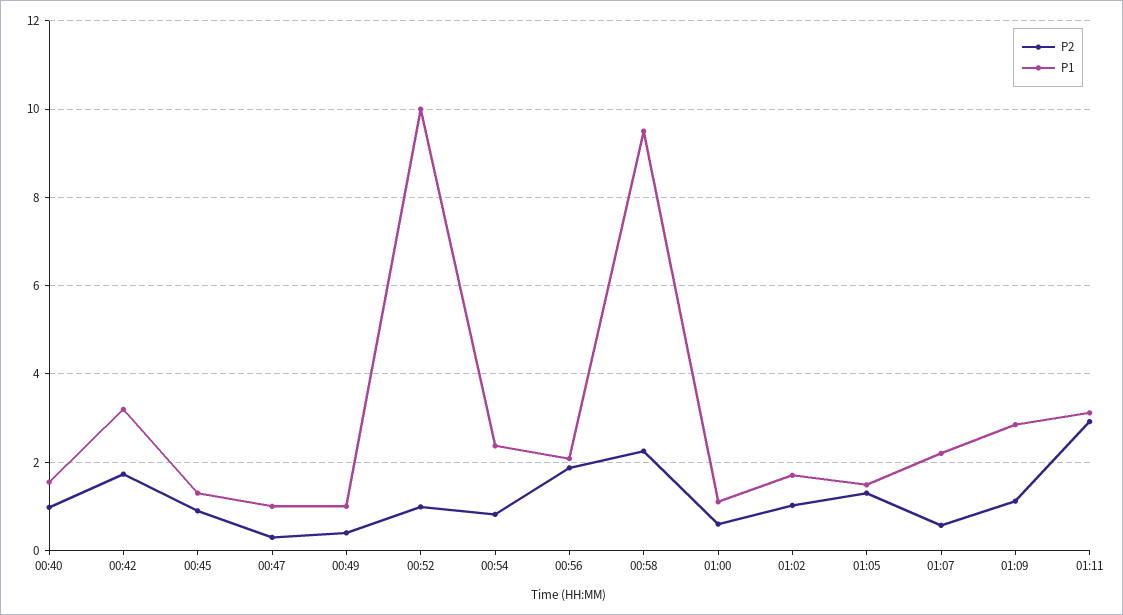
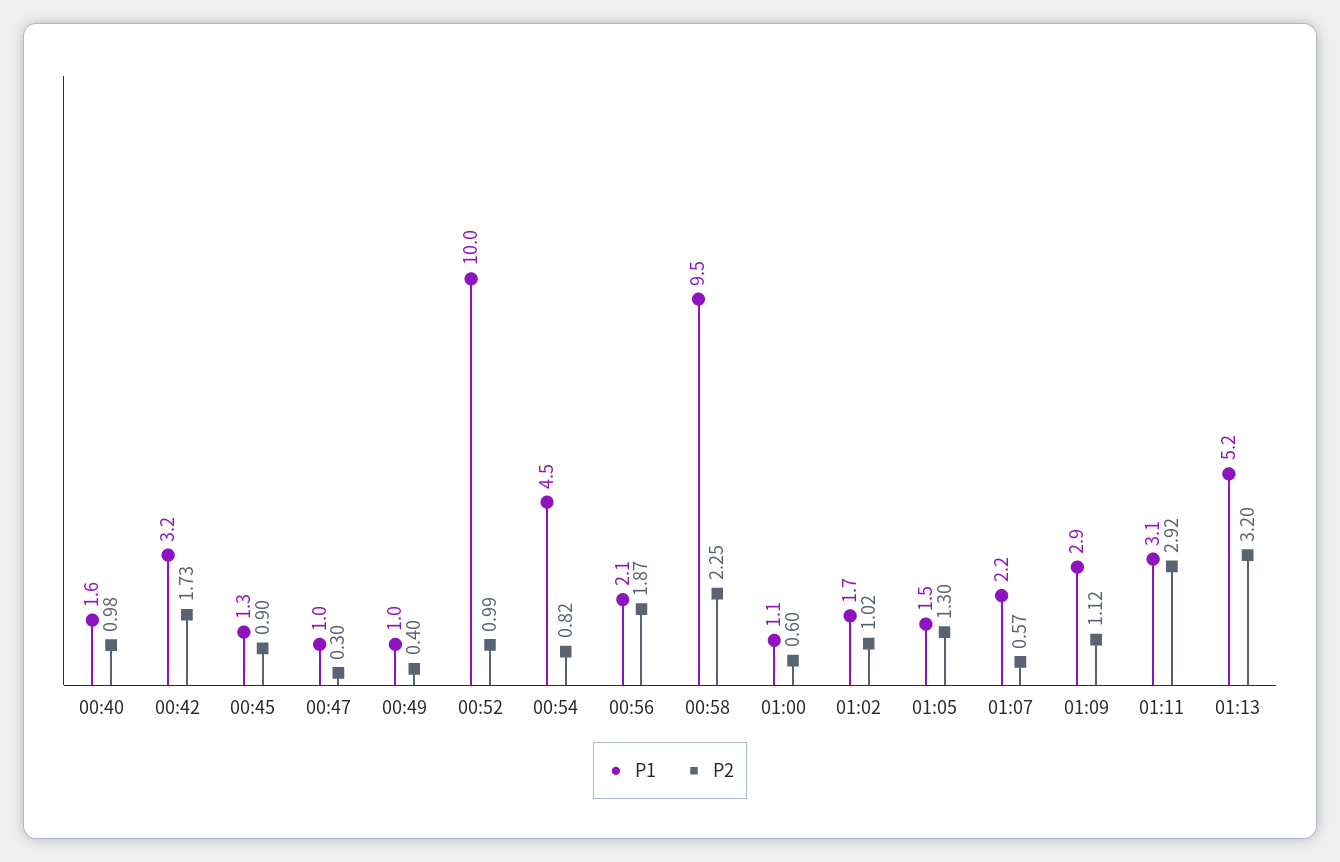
P1, 00:54: 2.4 -> 4.5
P1, 01:13: none -> 5.2
P2, 01:13: none -> 3.2

